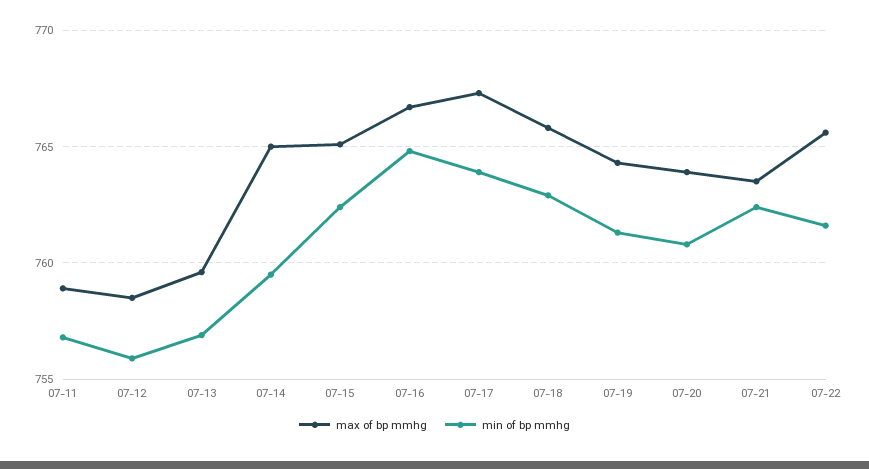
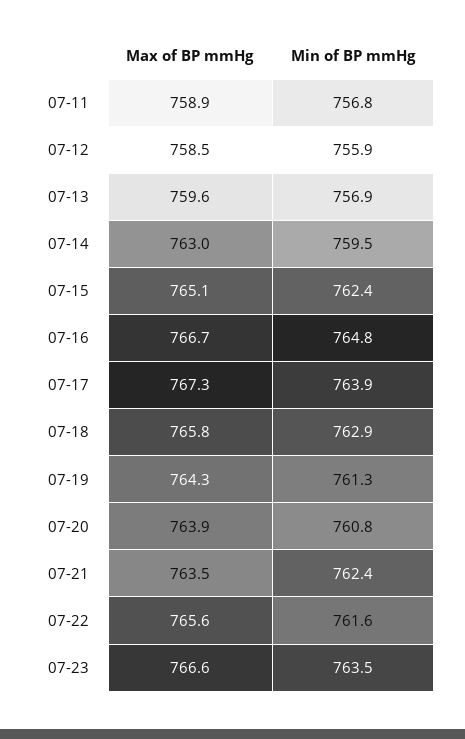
max of bp mmhg, 07-14: 765 -> 763
max of bp mmhg, 07-23: none -> 766.6
min of bp mmhg, 07-23: none -> 763.5

